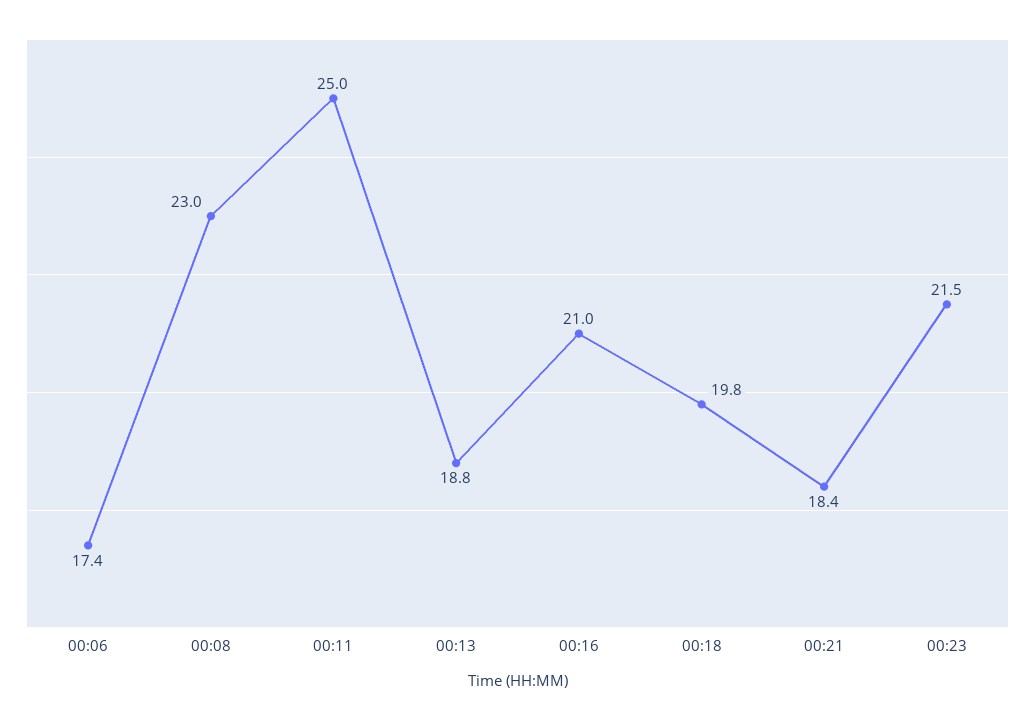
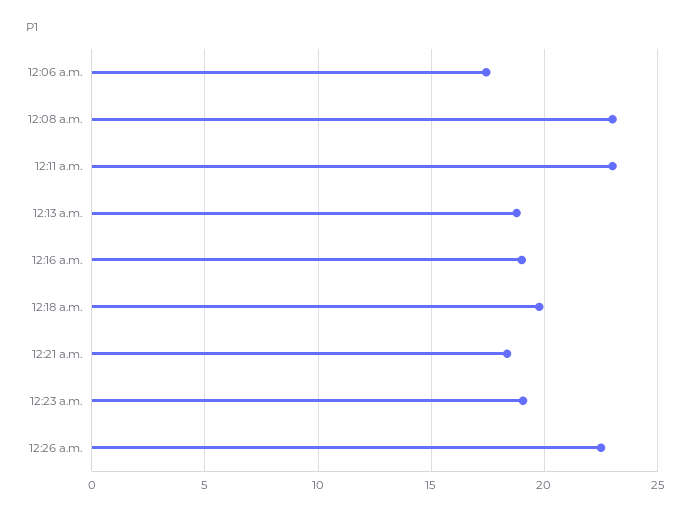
00:11: 25 -> 23
00:16: 21 -> 19
00:23: 21.5 -> 19
12:26 a.m.: none -> 22.5

